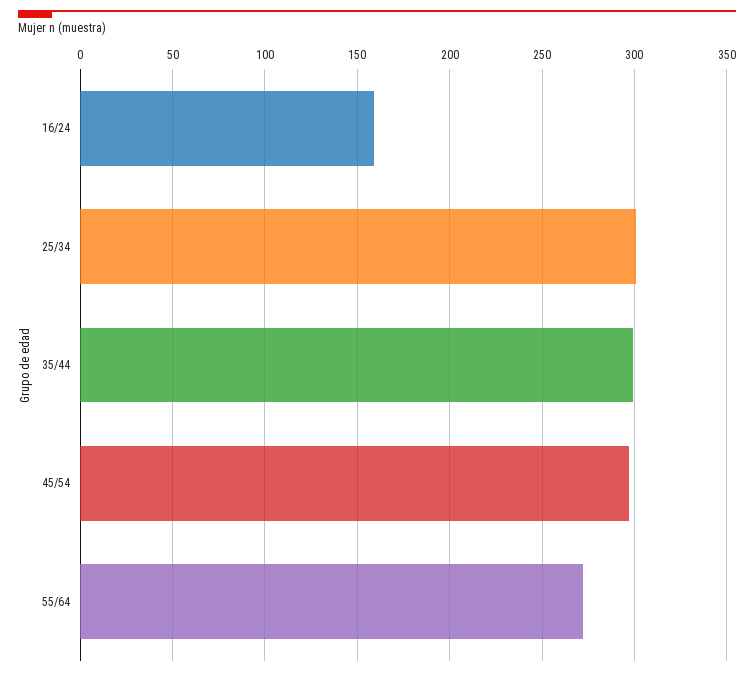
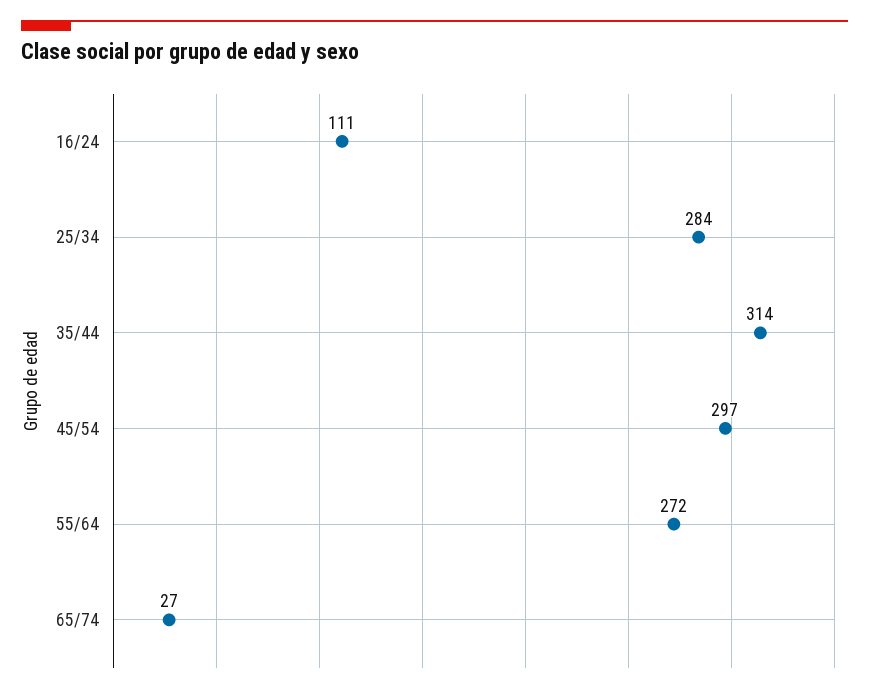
16/24: 160 -> 111
25/34: 300 -> 284
35/44: 300 -> 314
65/74: none -> 27

